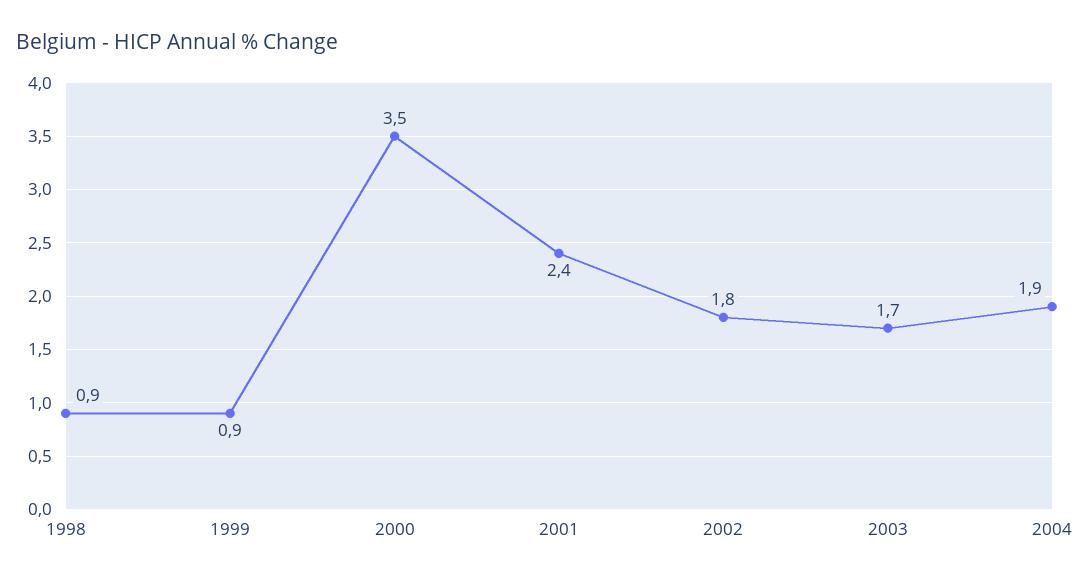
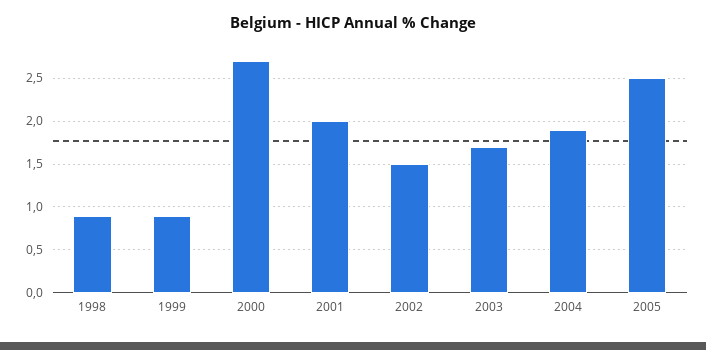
2000: 3.5 -> 2.7
2001: 2.4 -> 2
2002: 1.8 -> 1.5
2005: none -> 2.5

